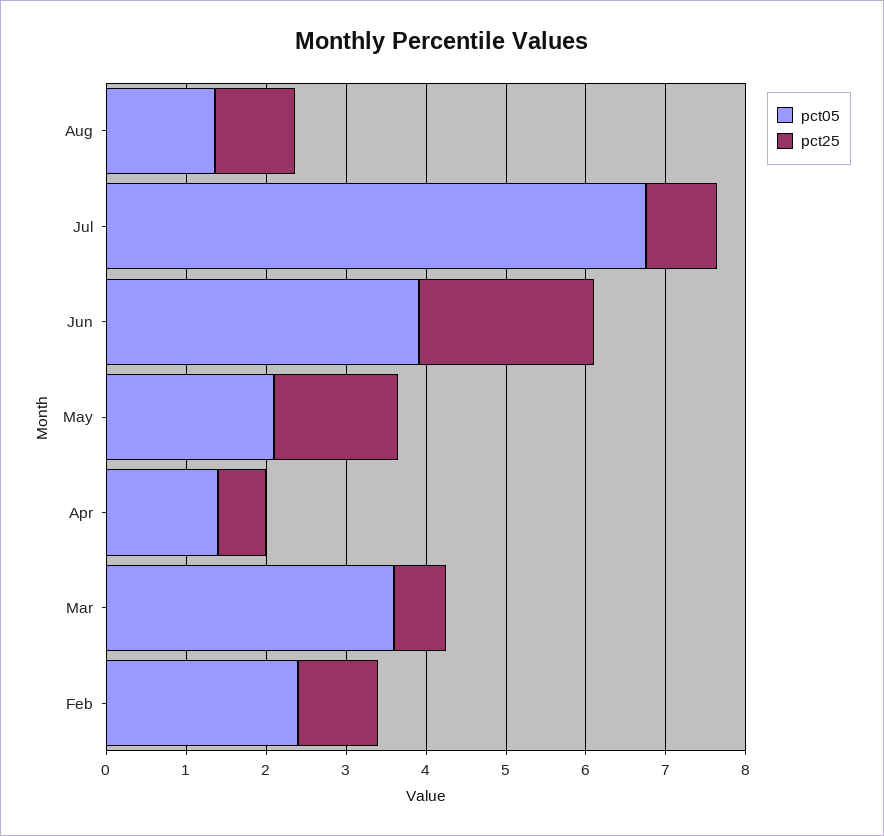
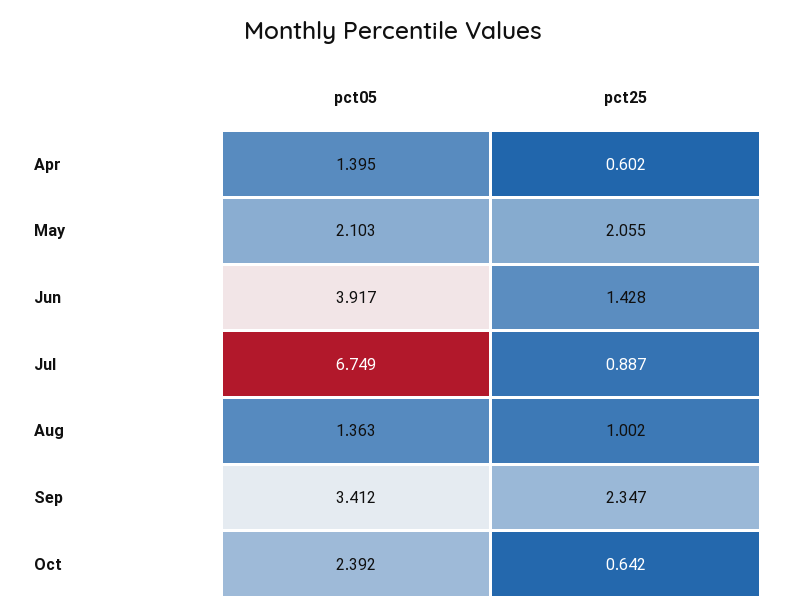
pct25, Jun: 2.2 -> 1.428
pct25, May: 1.6 -> 2.055
pct05, Mar: 3.6 -> none
pct25, Mar: 0.6 -> none
pct05, Feb: 2.4 -> none
pct25, Feb: 1 -> none
pct05, Sep: none -> 3.412
pct25, Sep: none -> 2.347
pct05, Oct: none -> 2.392
pct25, Oct: none -> 0.642

